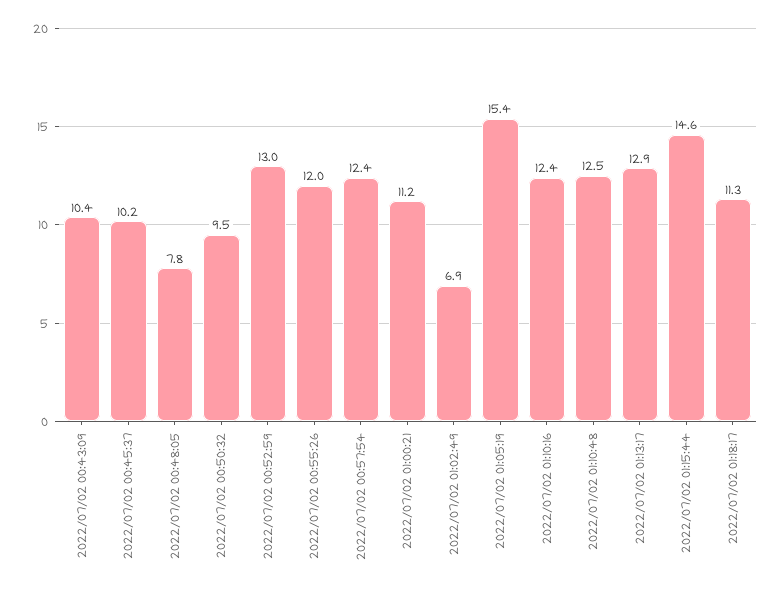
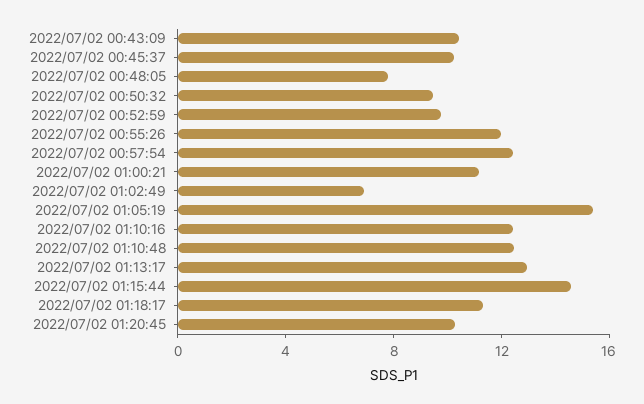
2022/07/02 00:52:59: 13 -> 10
2022/07/02 01:20:45: none -> 10

